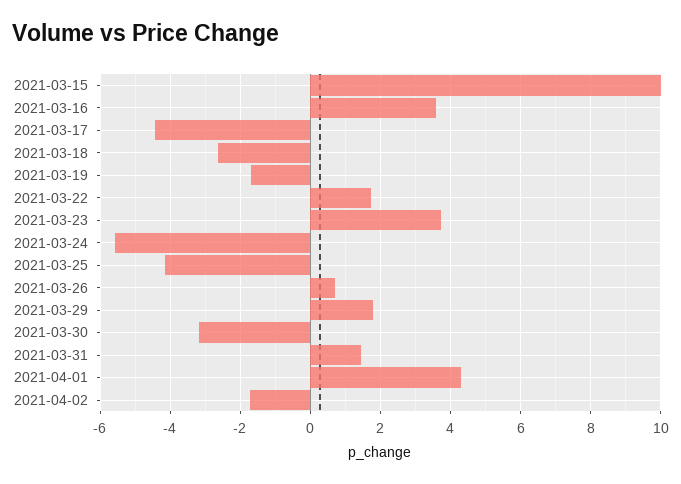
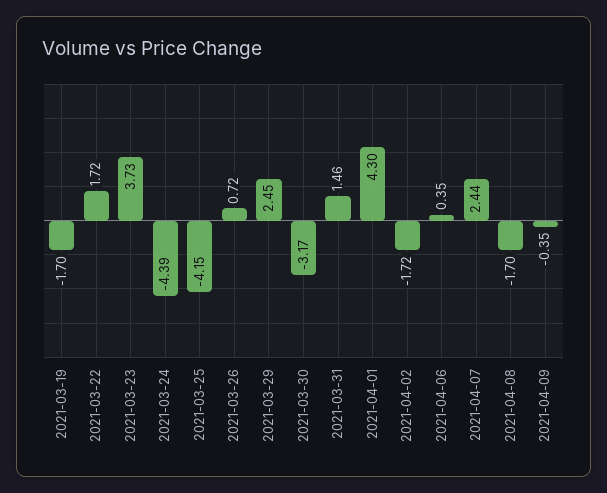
2021-03-15: 10 -> none
2021-03-16: 3.6 -> none
2021-03-17: -4.4 -> none
2021-03-18: -2.6 -> none
2021-03-24: -5.6 -> -4.39
2021-03-29: 1.8 -> 2.45
2021-04-06: none -> 0.35
2021-04-07: none -> 2.44
2021-04-08: none -> -1.7
2021-04-09: none -> -0.35

